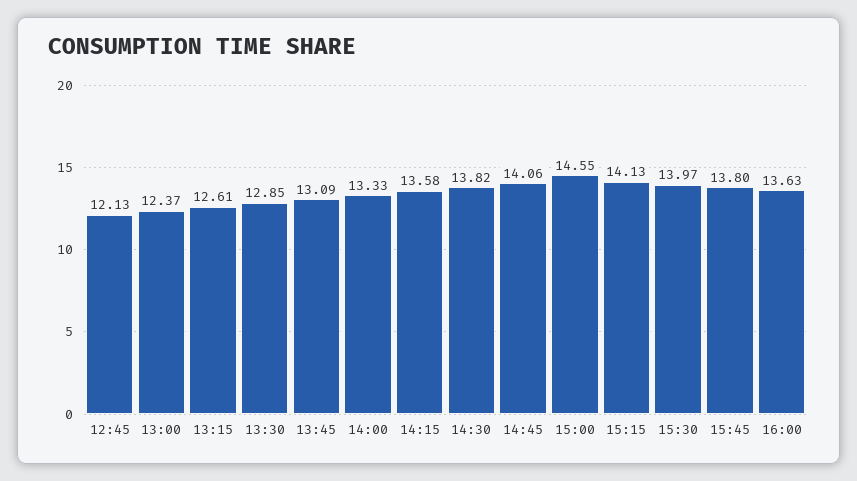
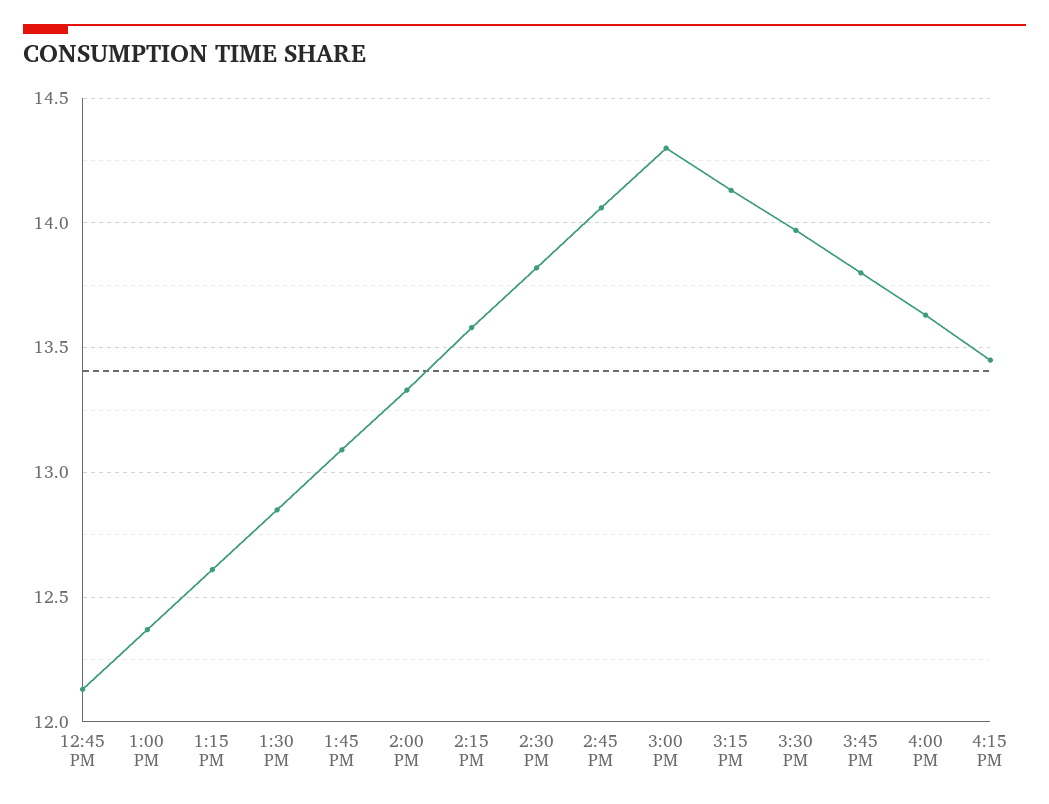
15:00: 14.55 -> 14.3
4:15 PM: none -> 13.45

